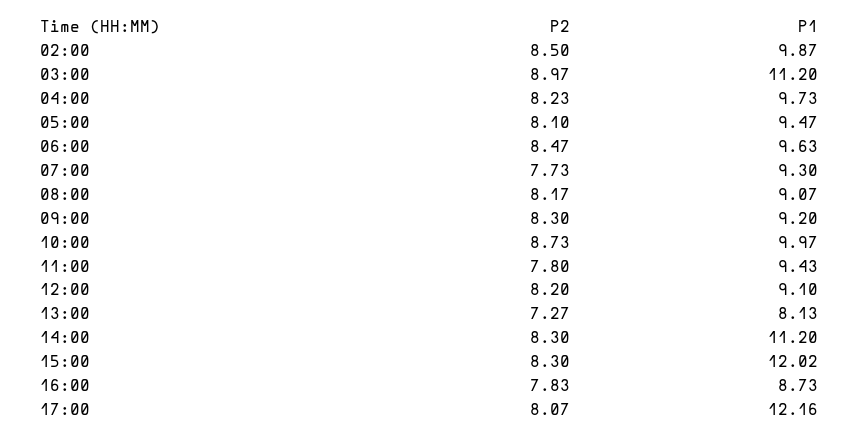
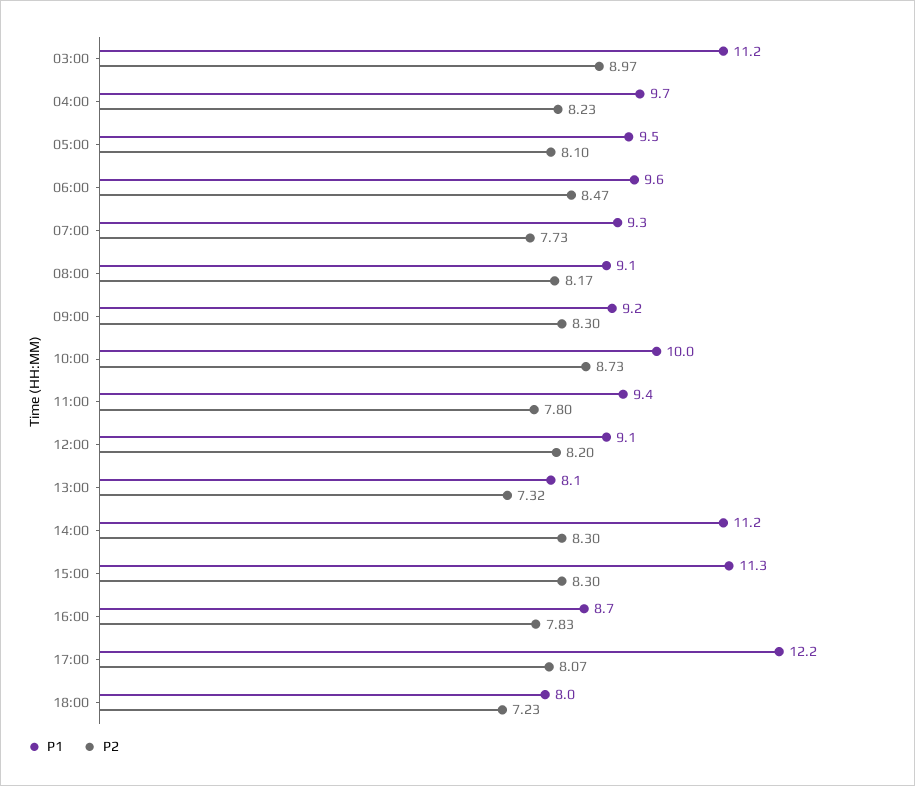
P2, 02:00: 8.5 -> none
P1, 02:00: 9.87 -> none
P2, 13:00: 7.27 -> 7.32
P1, 15:00: 12.02 -> 11.3
P1, 18:00: none -> 8
P2, 18:00: none -> 7.23

